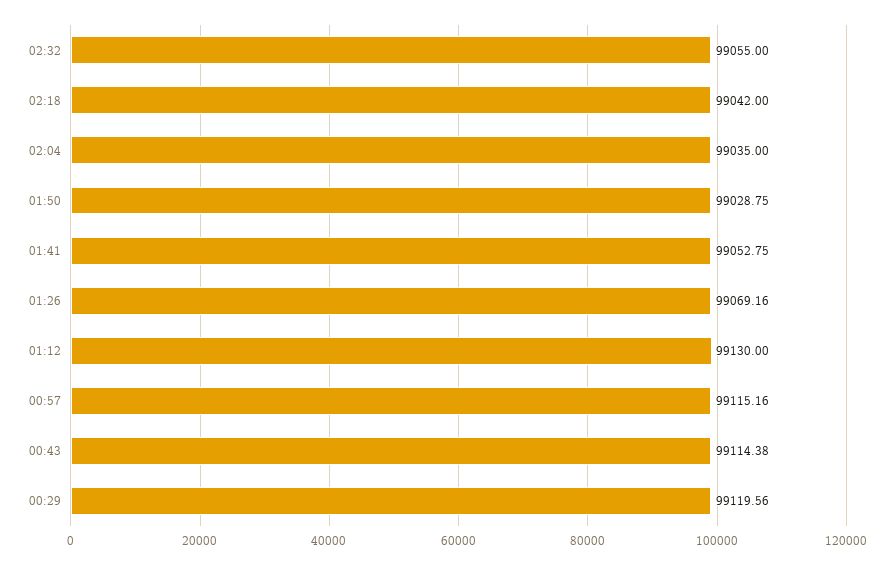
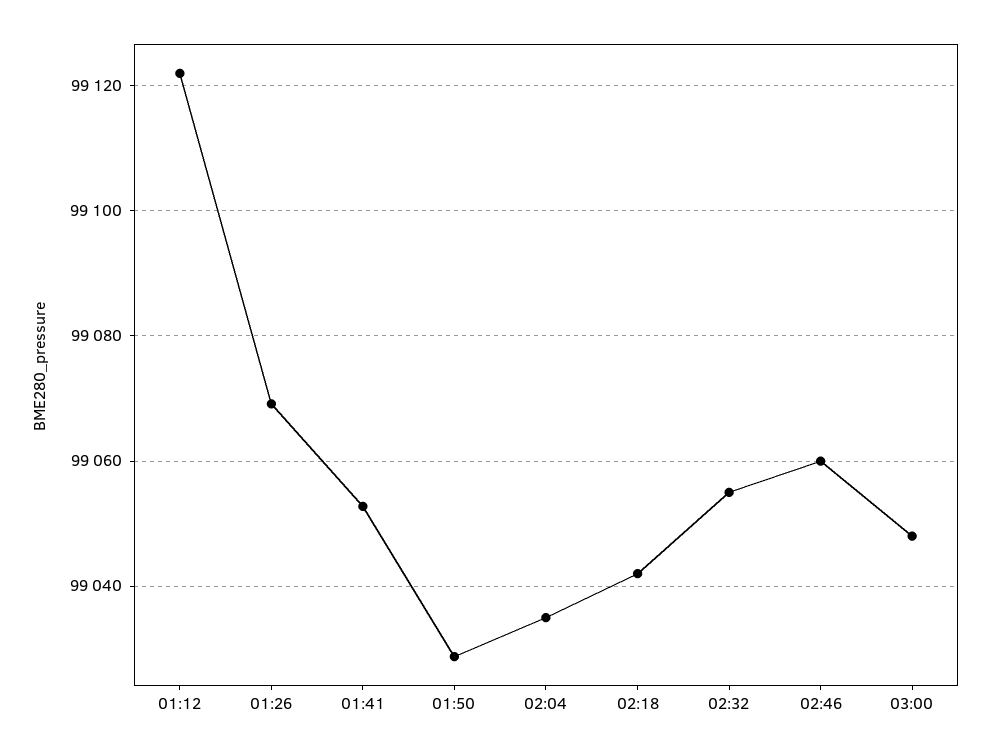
01:12: 99130 -> 99122
00:57: 99115.16 -> none
00:43: 99114.38 -> none
00:29: 99119.56 -> none
02:46: none -> 99060
03:00: none -> 99048

